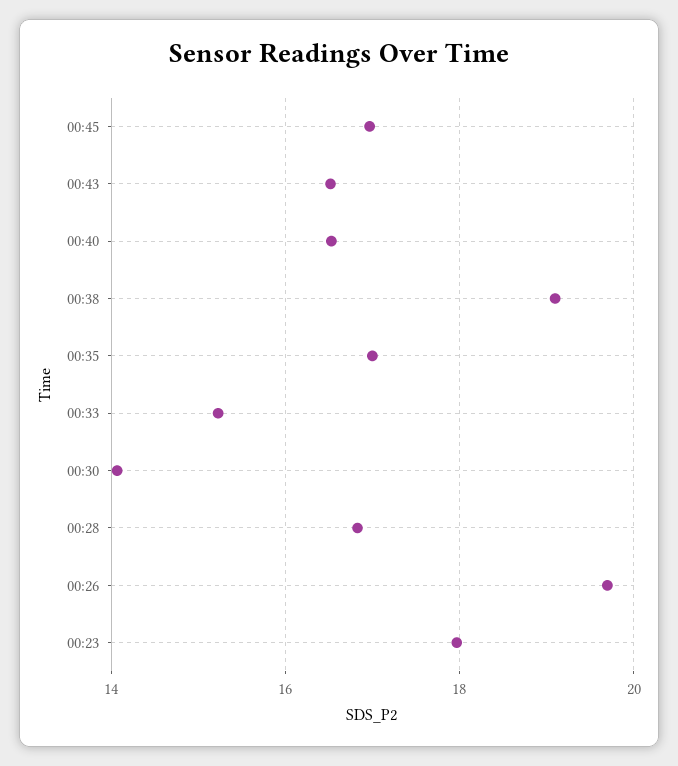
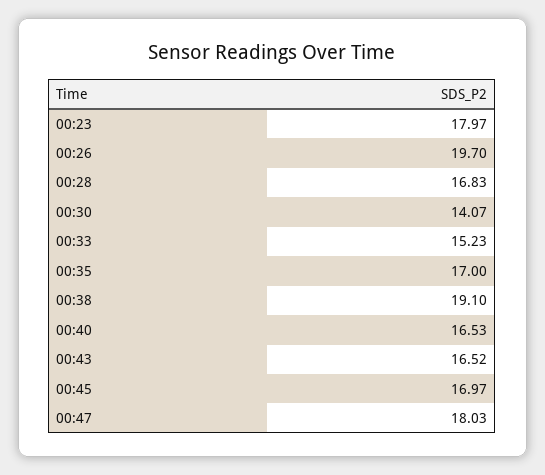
00:47: none -> 18.03

